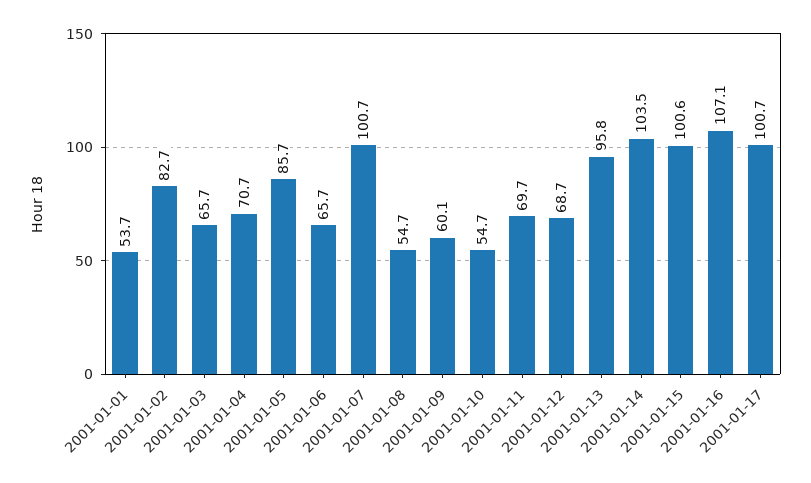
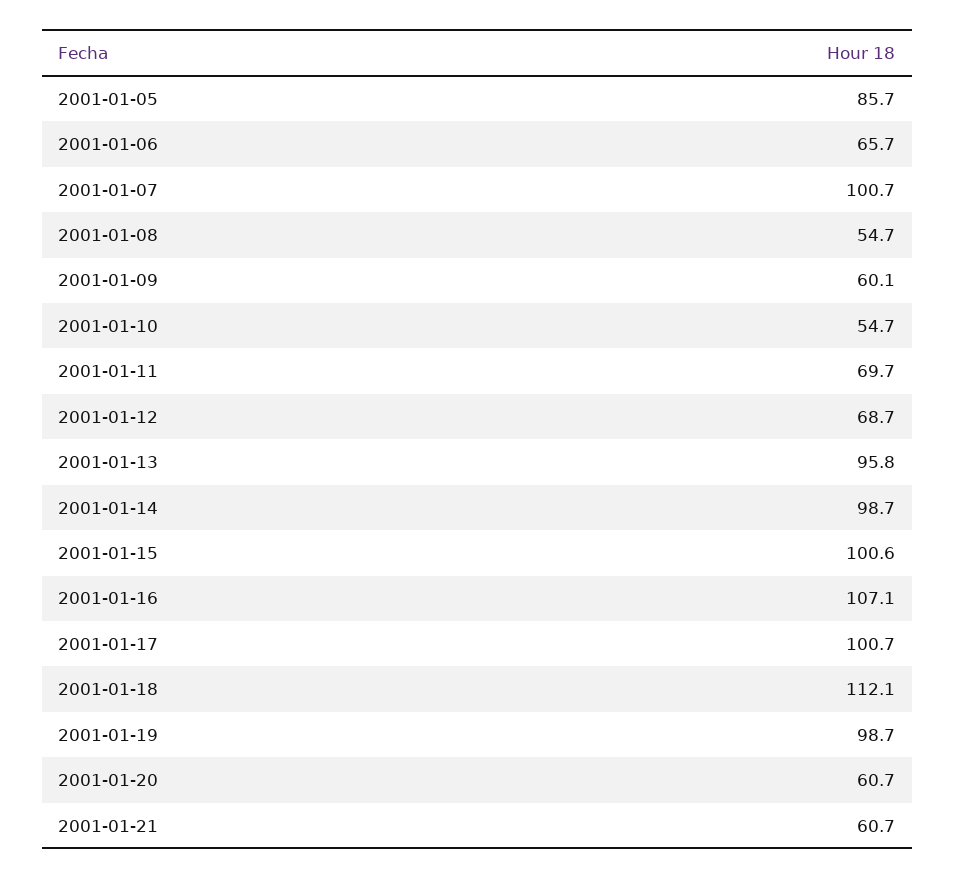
2001-01-01: 53.7 -> none
2001-01-02: 82.7 -> none
2001-01-03: 65.7 -> none
2001-01-04: 70.7 -> none
2001-01-14: 103.5 -> 98.7
2001-01-18: none -> 112.1
2001-01-19: none -> 98.7
2001-01-20: none -> 60.7
2001-01-21: none -> 60.7

